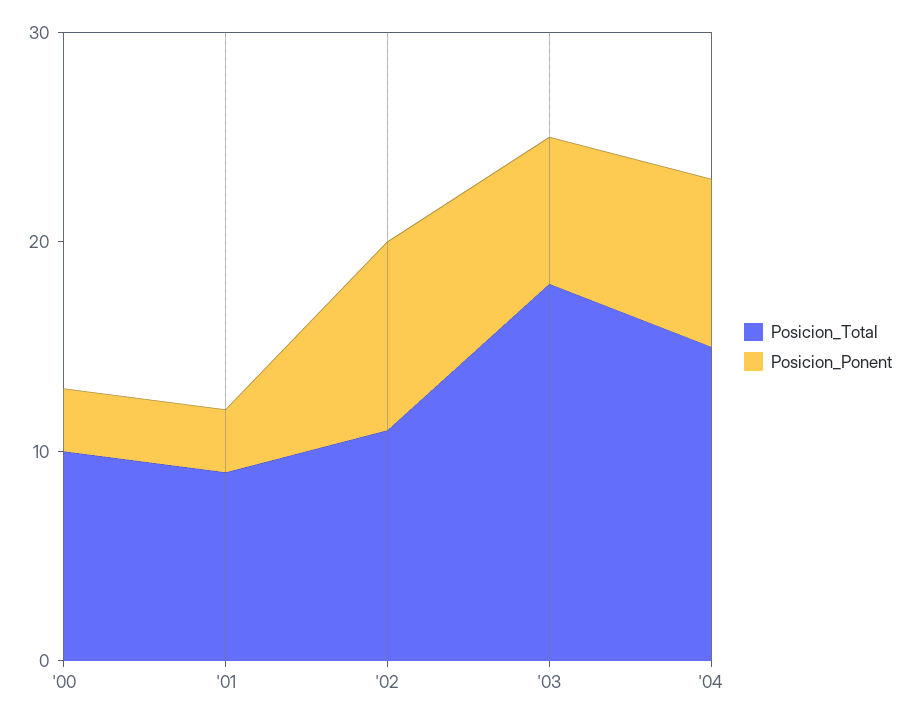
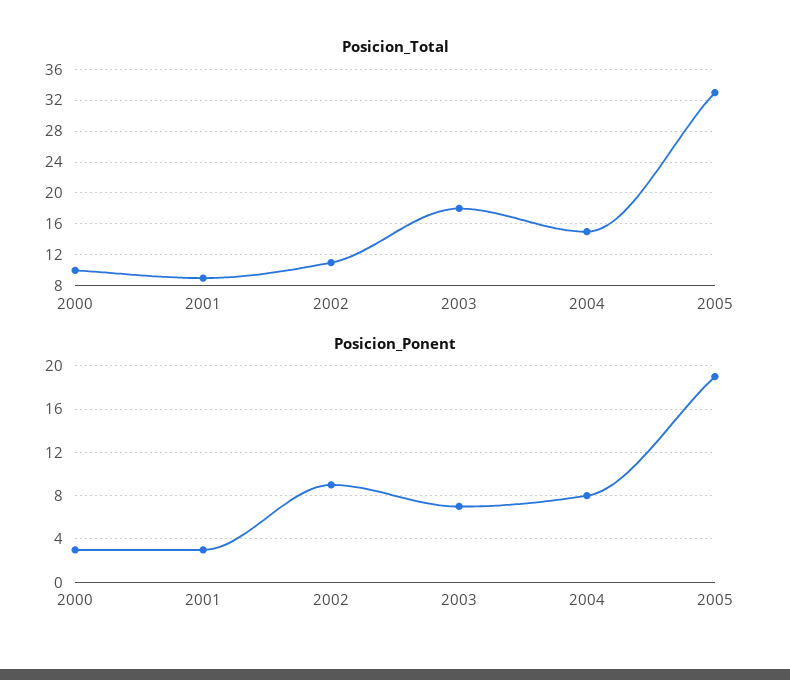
Posicion_Total, 2005: none -> 33
Posicion_Ponent, 2005: none -> 19

